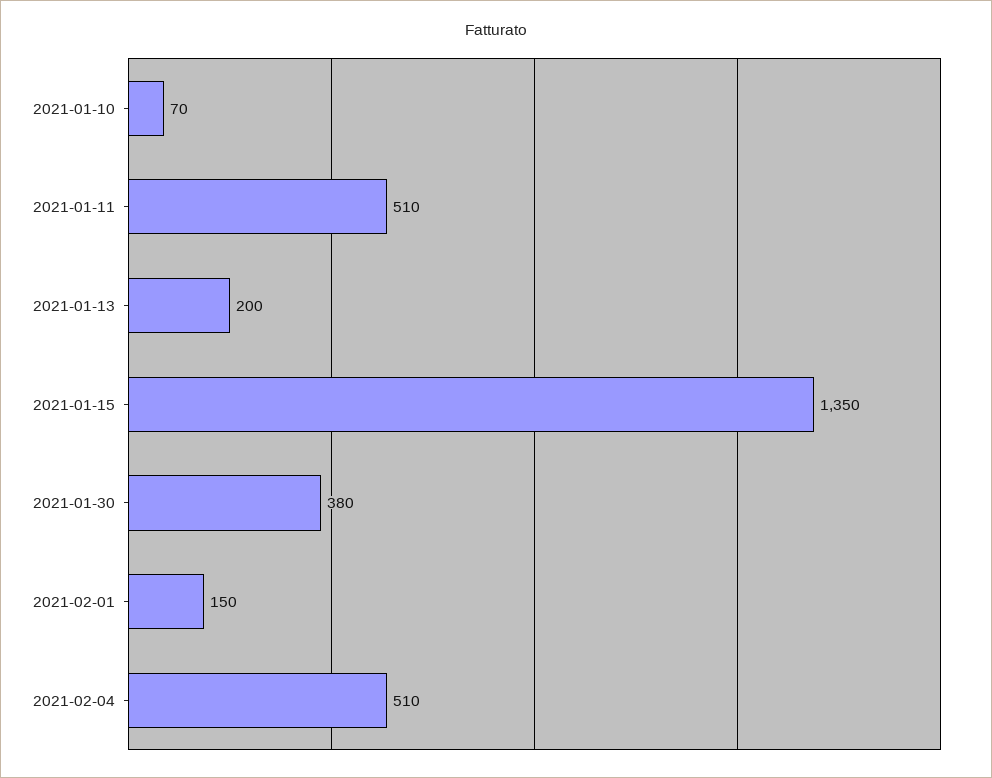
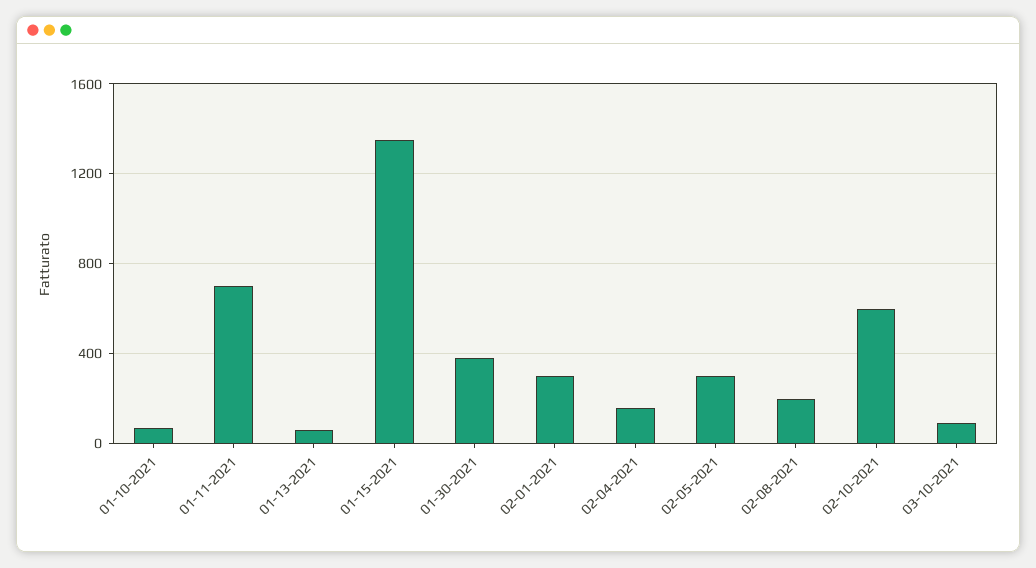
2021-01-11: 510 -> 700
2021-01-13: 200 -> 50
2021-02-01: 150 -> 300
2021-02-04: 510 -> 150
02-05-2021: none -> 300
02-08-2021: none -> 200
02-10-2021: none -> 600
03-10-2021: none -> 100

